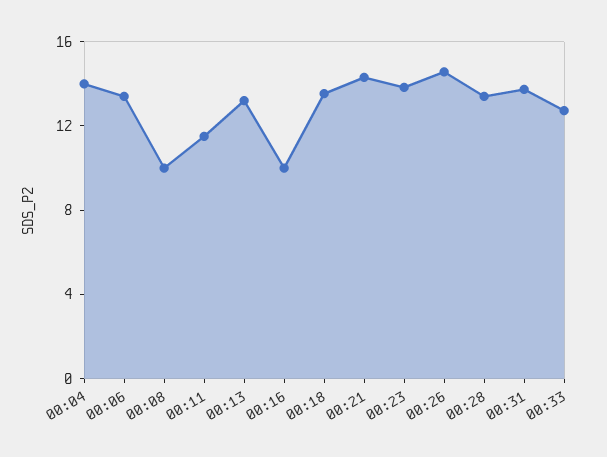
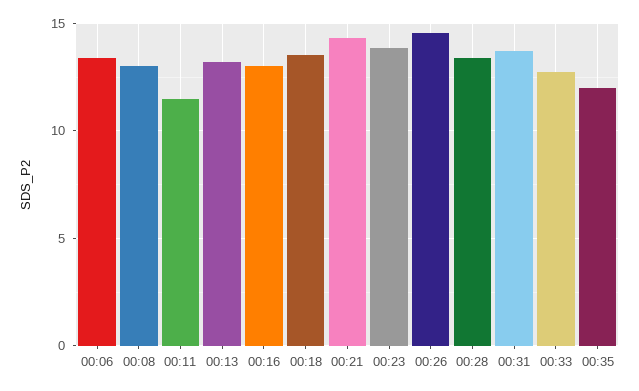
00:04: 14 -> none
00:08: 10 -> 13
00:16: 10 -> 13
00:35: none -> 12

